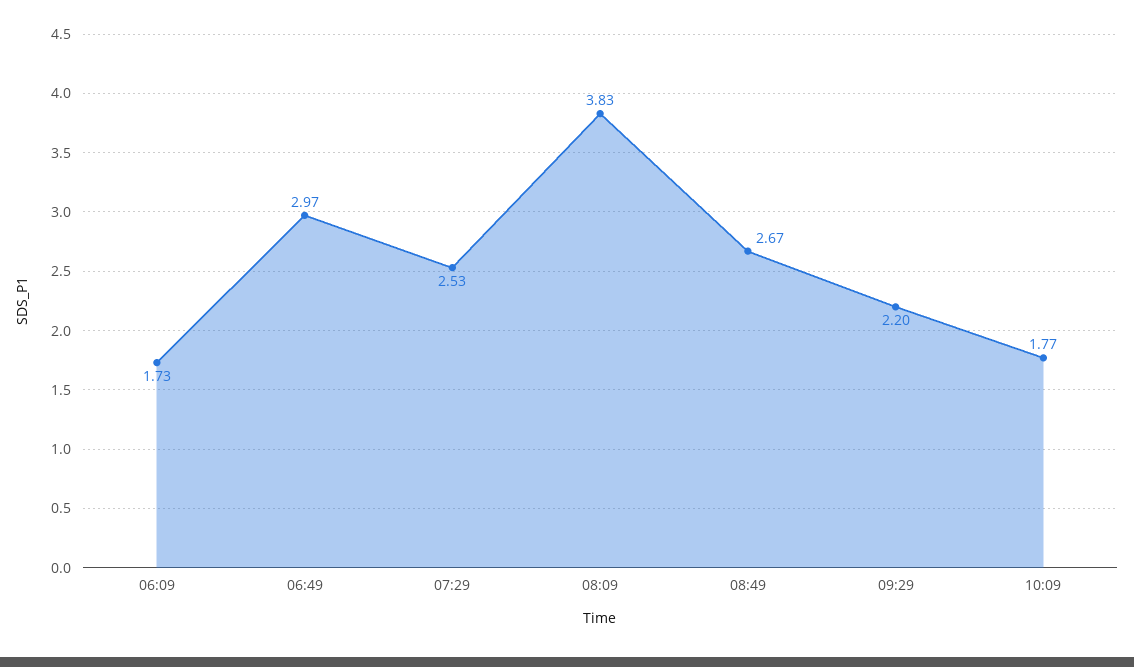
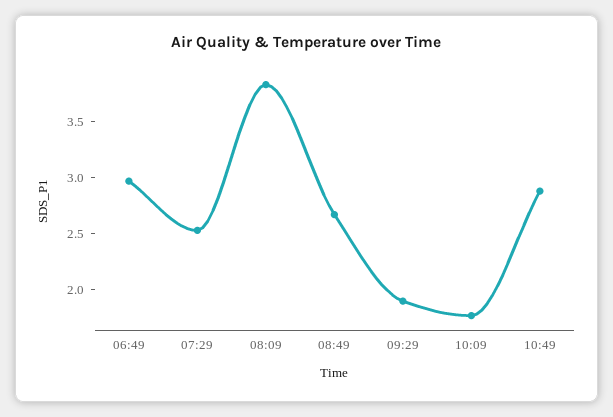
06:09: 1.73 -> none
09:29: 2.2 -> 1.9
10:49: none -> 2.9

